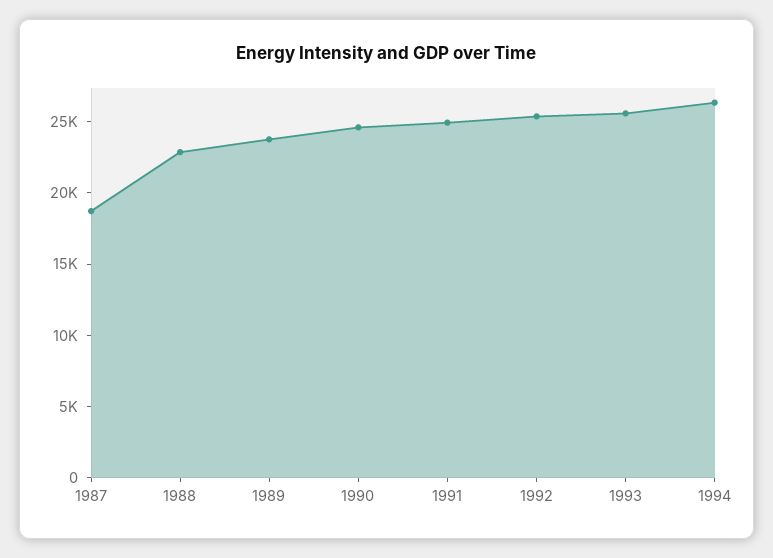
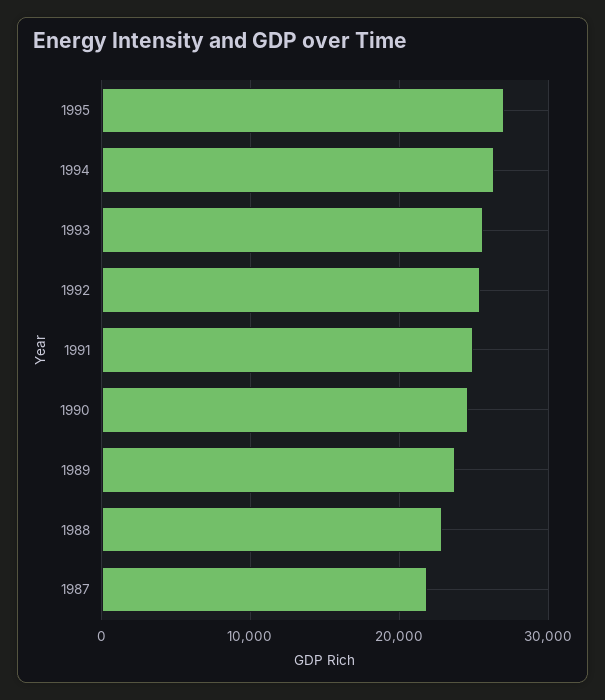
1987: 19000 -> 22000
1995: none -> 27000

